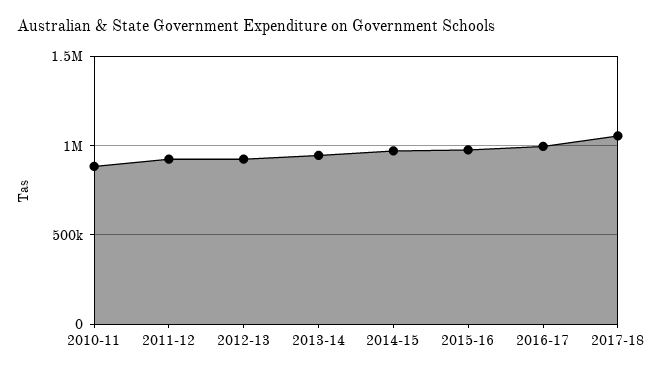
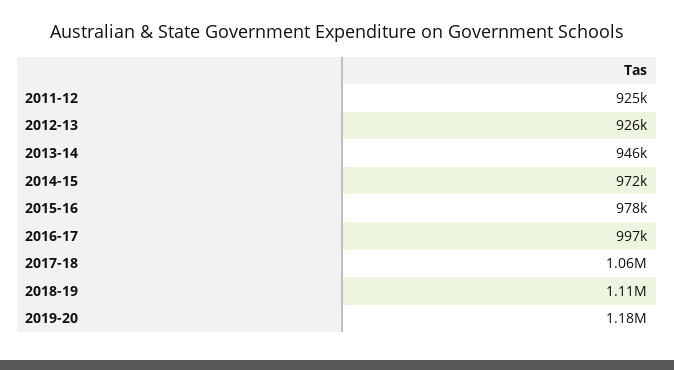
2010-11: 900000 -> none
2018-19: none -> 1110000
2019-20: none -> 1180000

